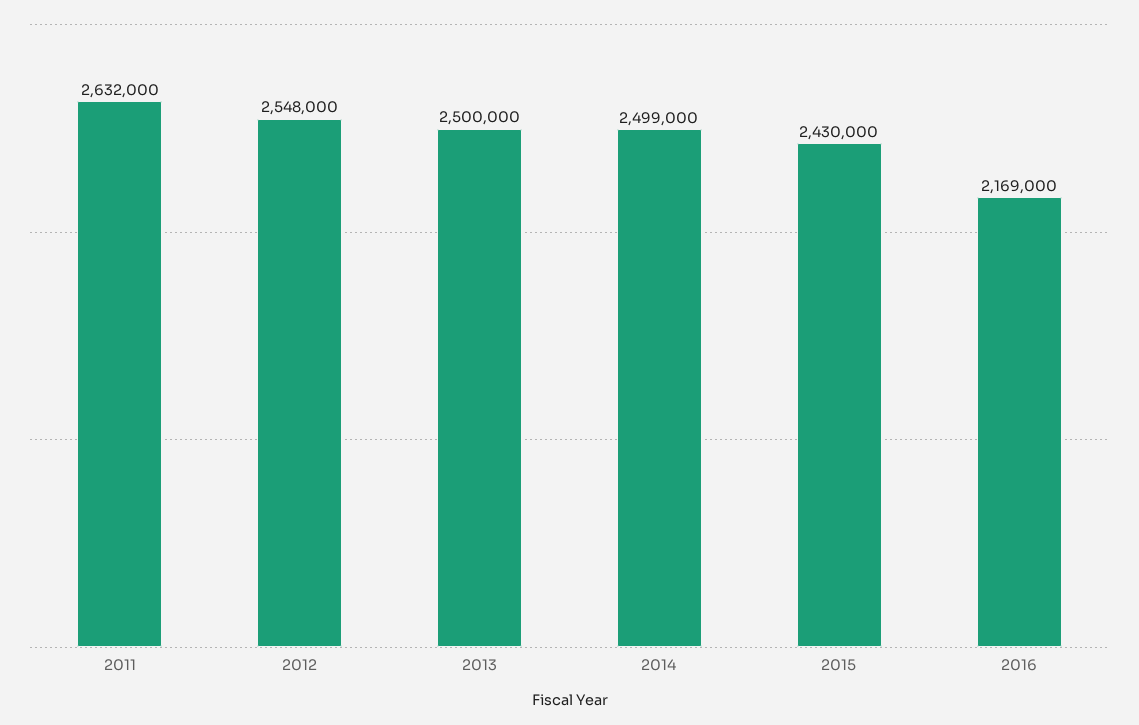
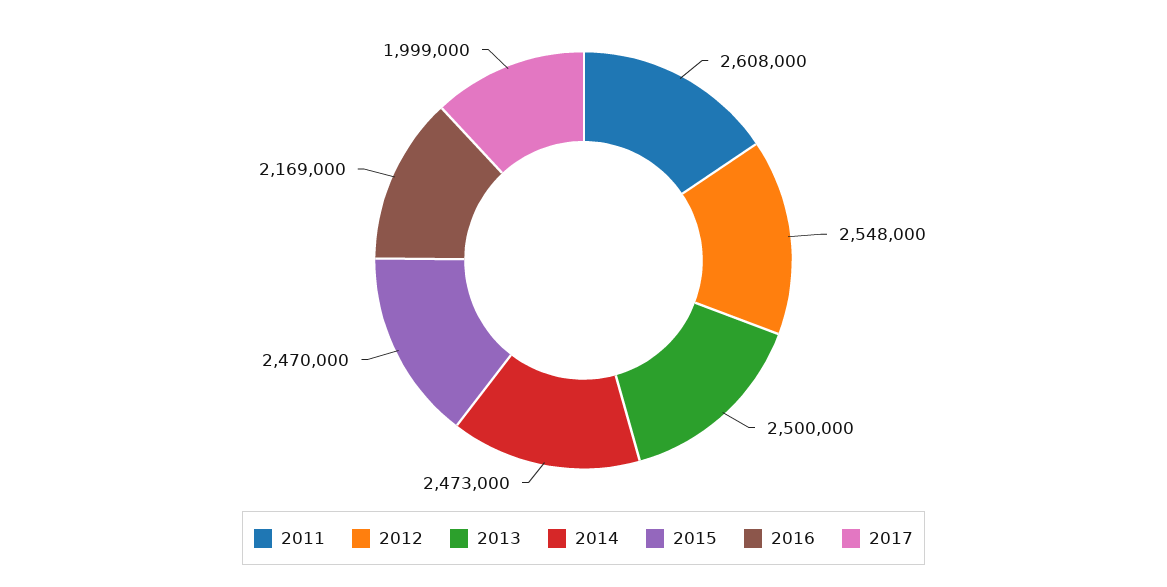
2011: 2632000 -> 2608000
2014: 2499000 -> 2473000
2015: 2430000 -> 2470000
2017: none -> 1999000

